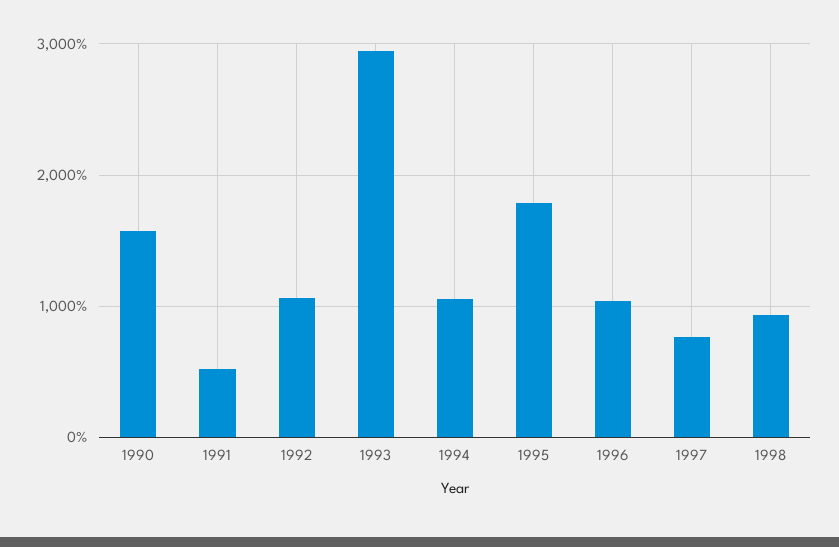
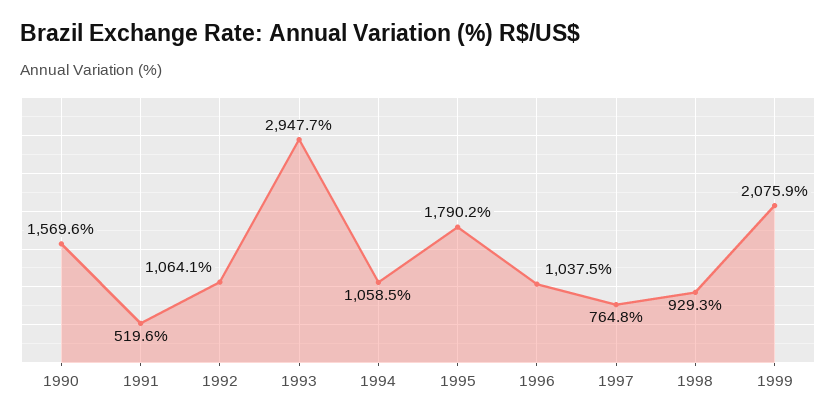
1999: none -> 2075.9

